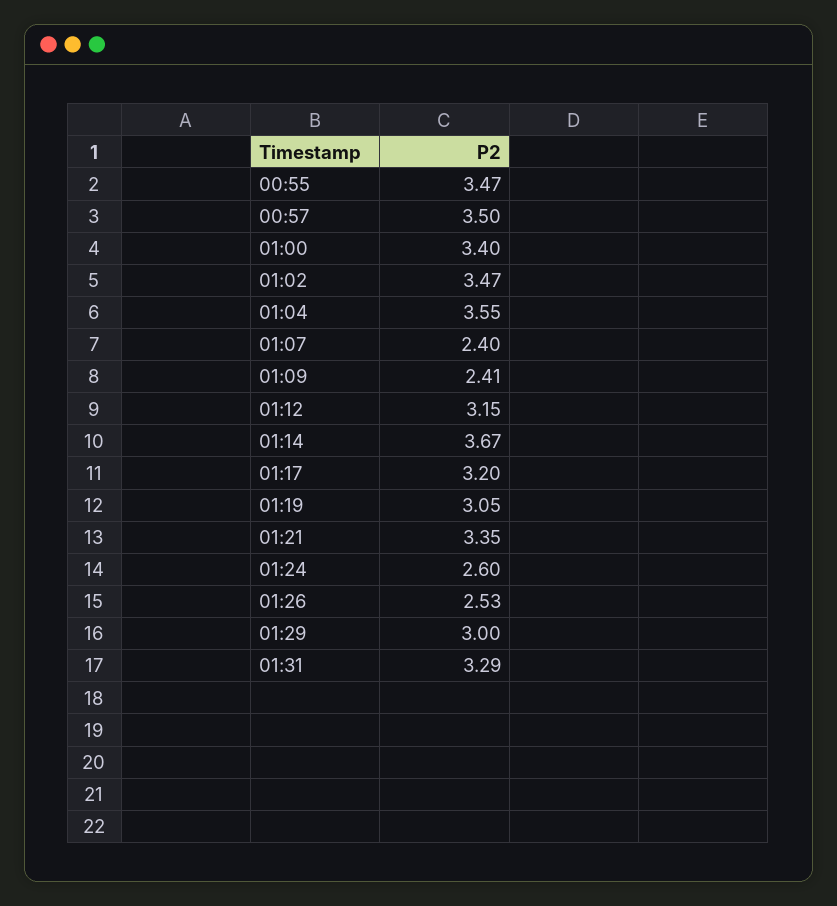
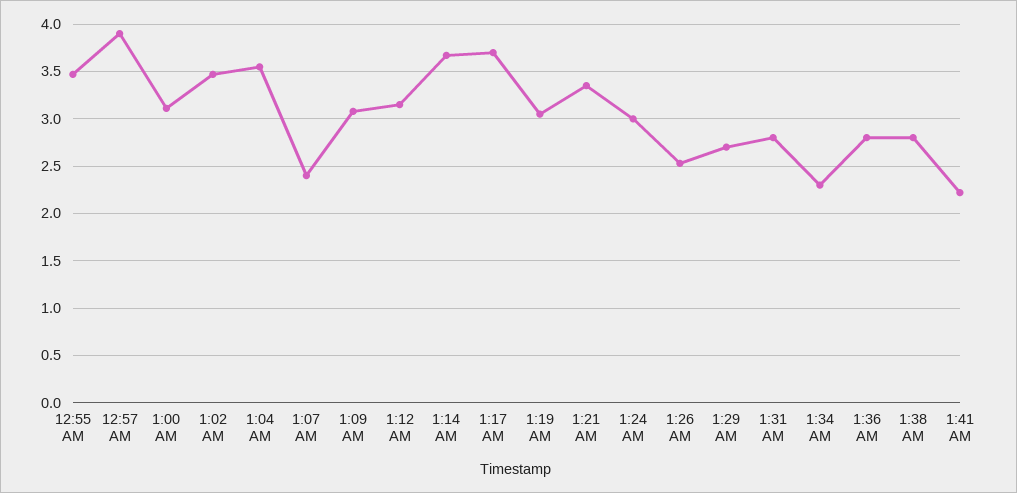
00:57: 3.5 -> 3.9
01:00: 3.4 -> 3.1
01:09: 2.41 -> 3.1
01:17: 3.2 -> 3.7
01:24: 2.6 -> 3
01:29: 3 -> 2.7
01:31: 3.29 -> 2.8
1:34 AM: none -> 2.3
1:36 AM: none -> 2.8
1:38 AM: none -> 2.8
1:41 AM: none -> 2.2

